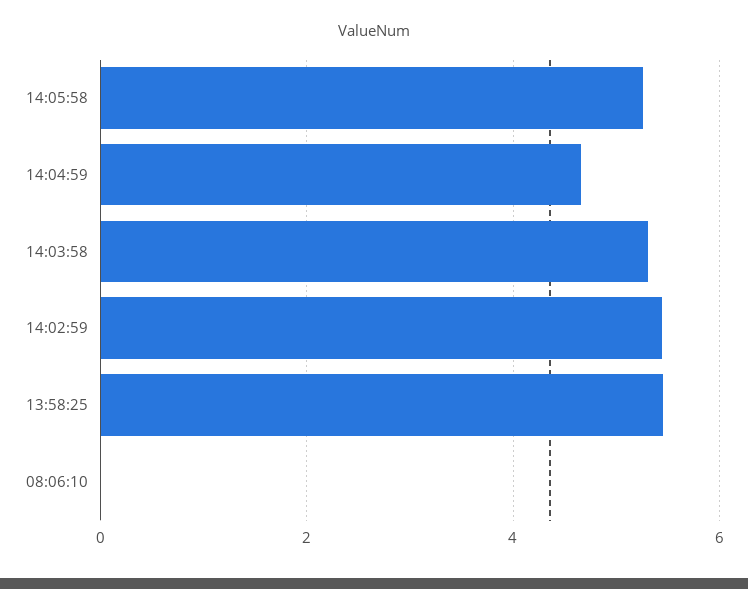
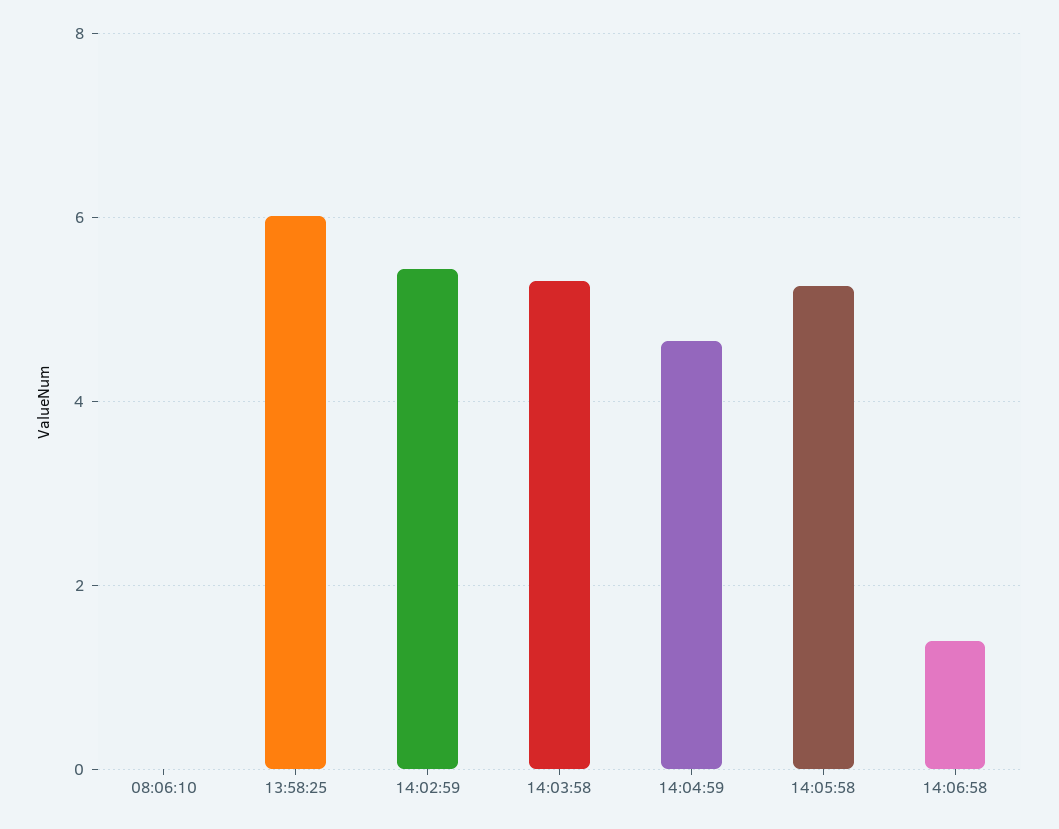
13:58:25: 5.4 -> 6
14:06:58: none -> 1.4

